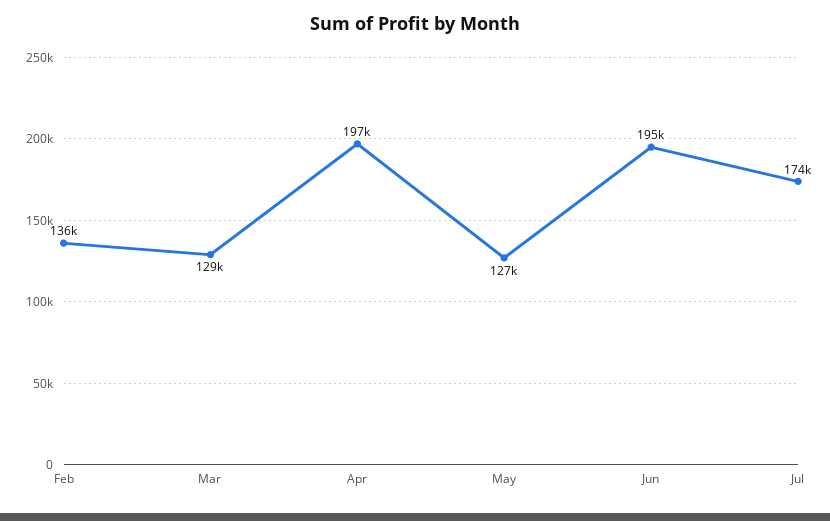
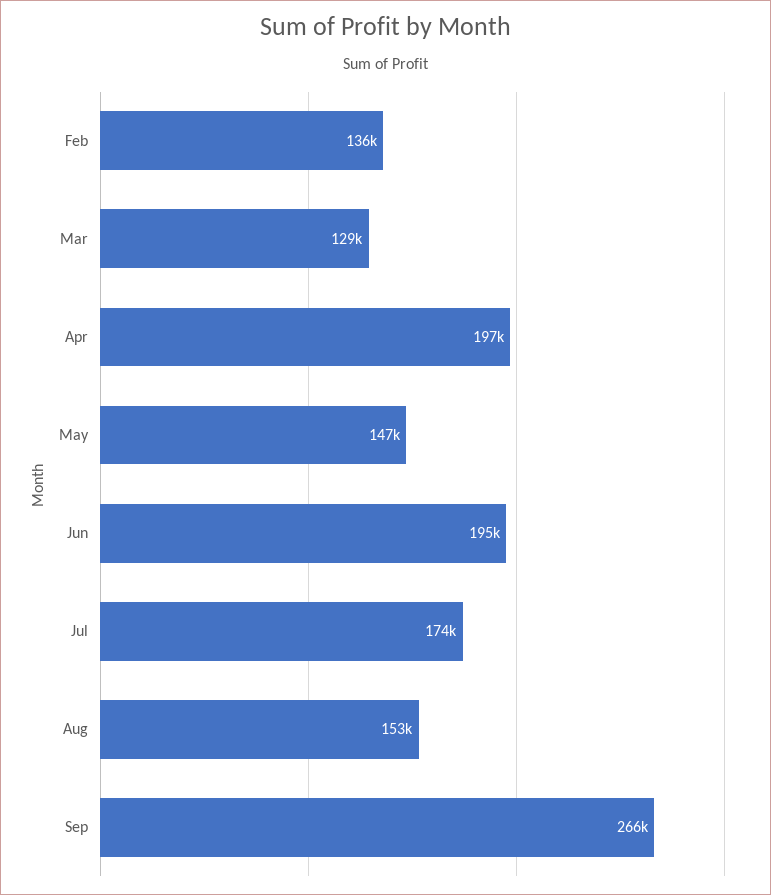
May: 127000 -> 147000
Aug: none -> 153000
Sep: none -> 266000

